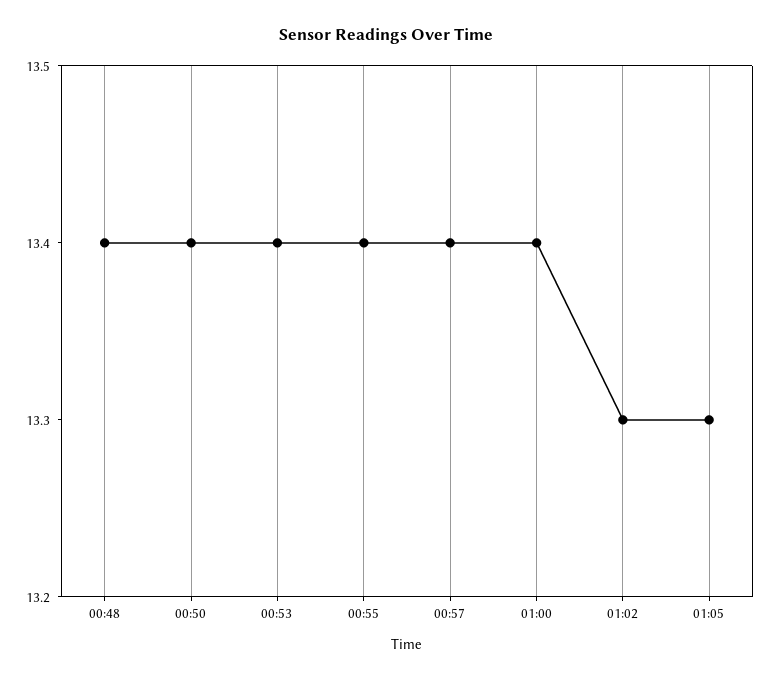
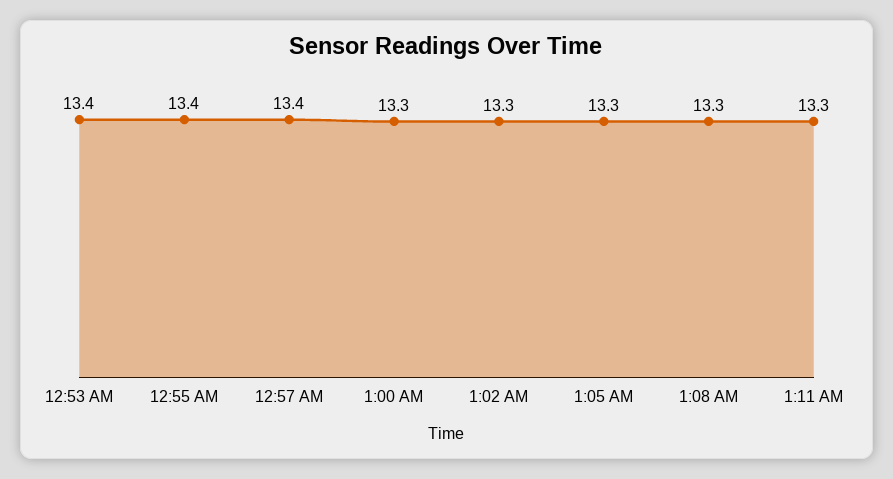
00:48: 13.4 -> none
00:50: 13.4 -> none
01:00: 13.4 -> 13.3
1:08 AM: none -> 13.3
1:11 AM: none -> 13.3

